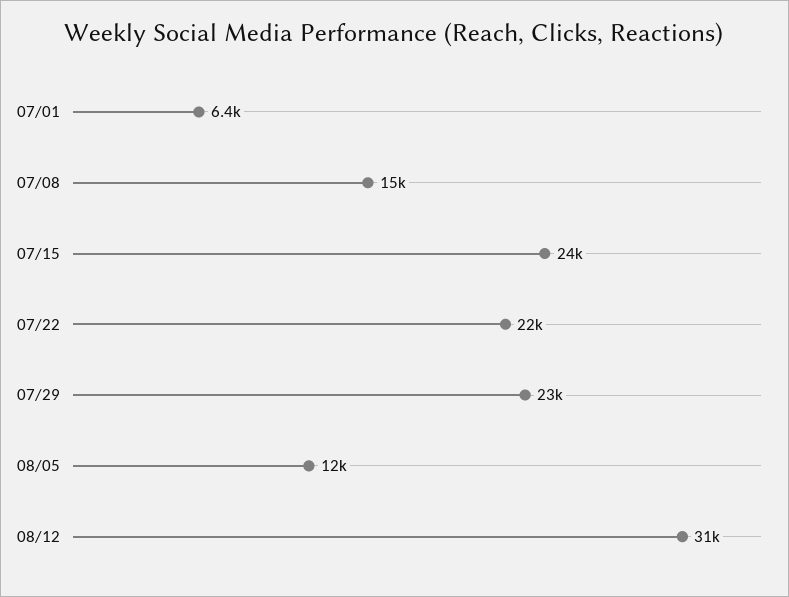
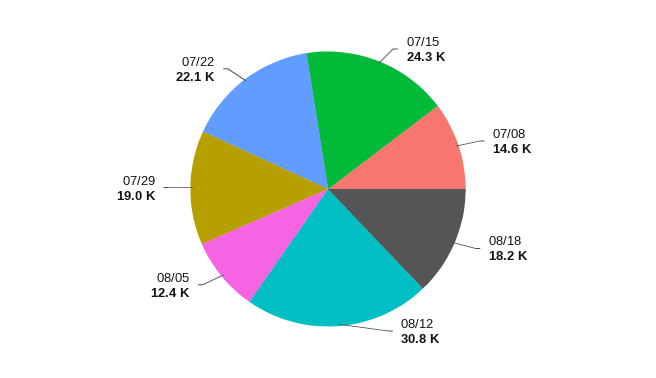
07/01: 6400 -> none
07/29: 23000 -> 19000
08/18: none -> 18200

